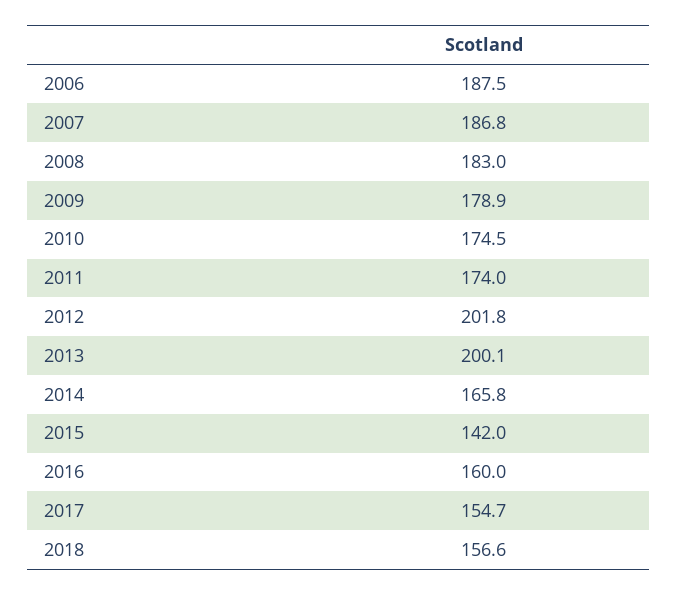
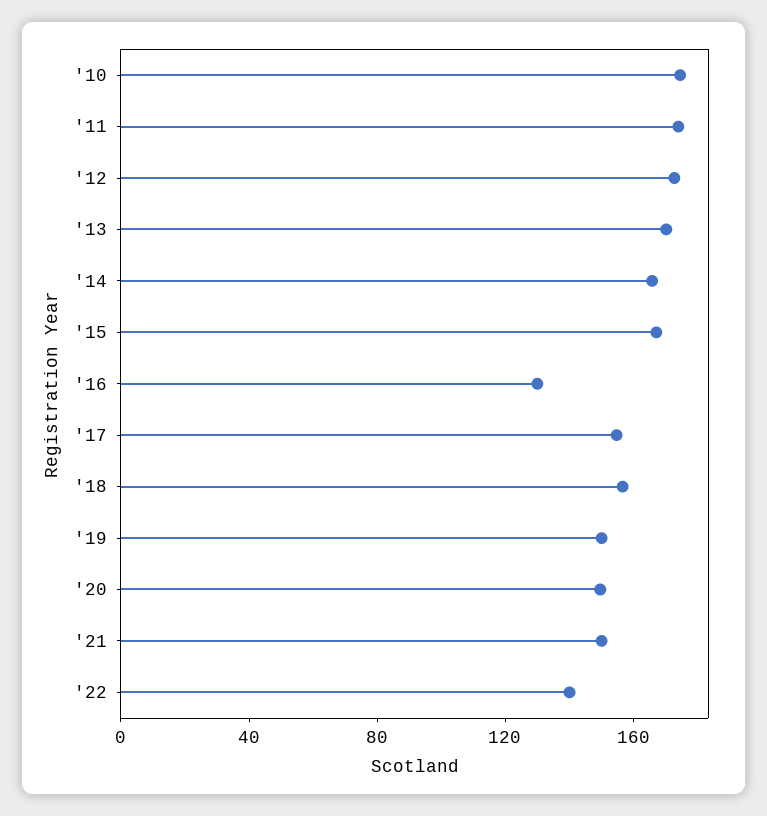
2006: 187.5 -> none
2007: 186.8 -> none
2008: 183 -> none
2009: 178.9 -> none
2012: 201.8 -> 170
2013: 200.1 -> 170
2015: 142 -> 170
2016: 160 -> 130
'19: none -> 150
'20: none -> 150
'21: none -> 150
'22: none -> 140

